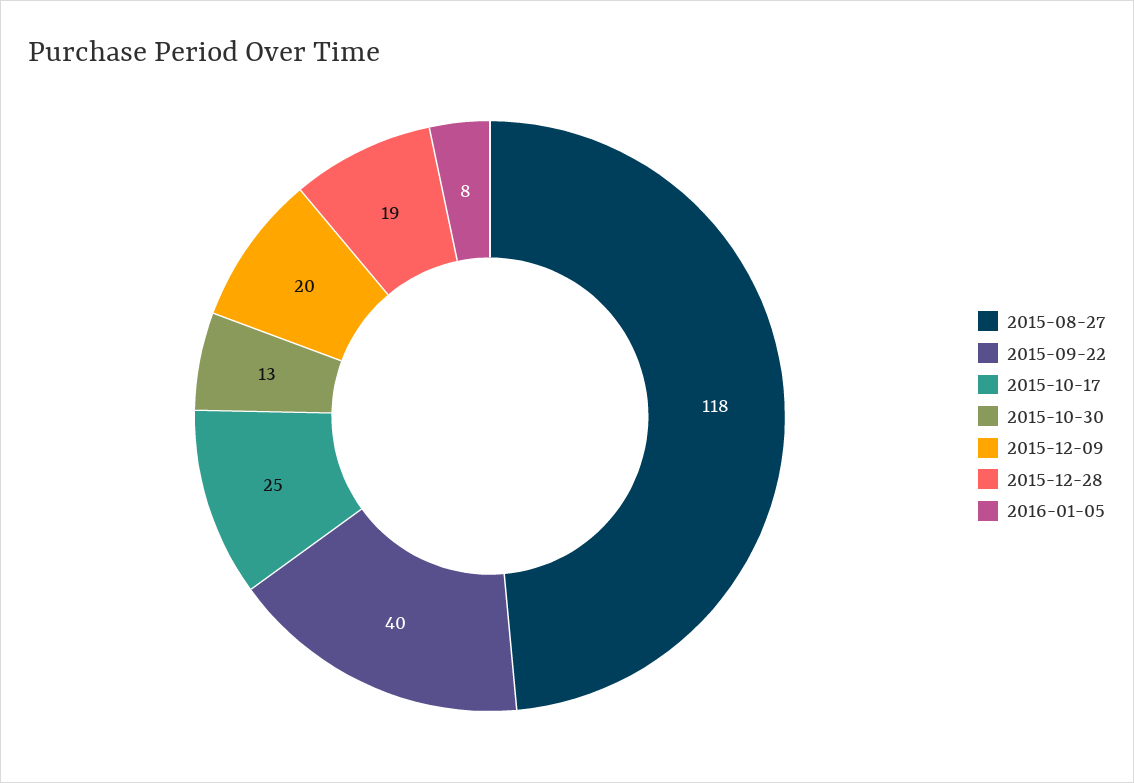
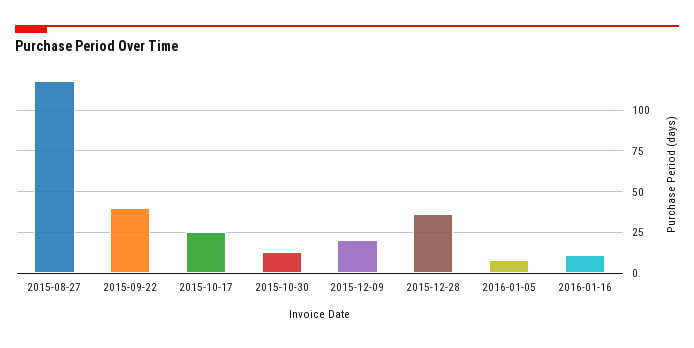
2015-12-28: 19 -> 35
2016-01-16: none -> 10

